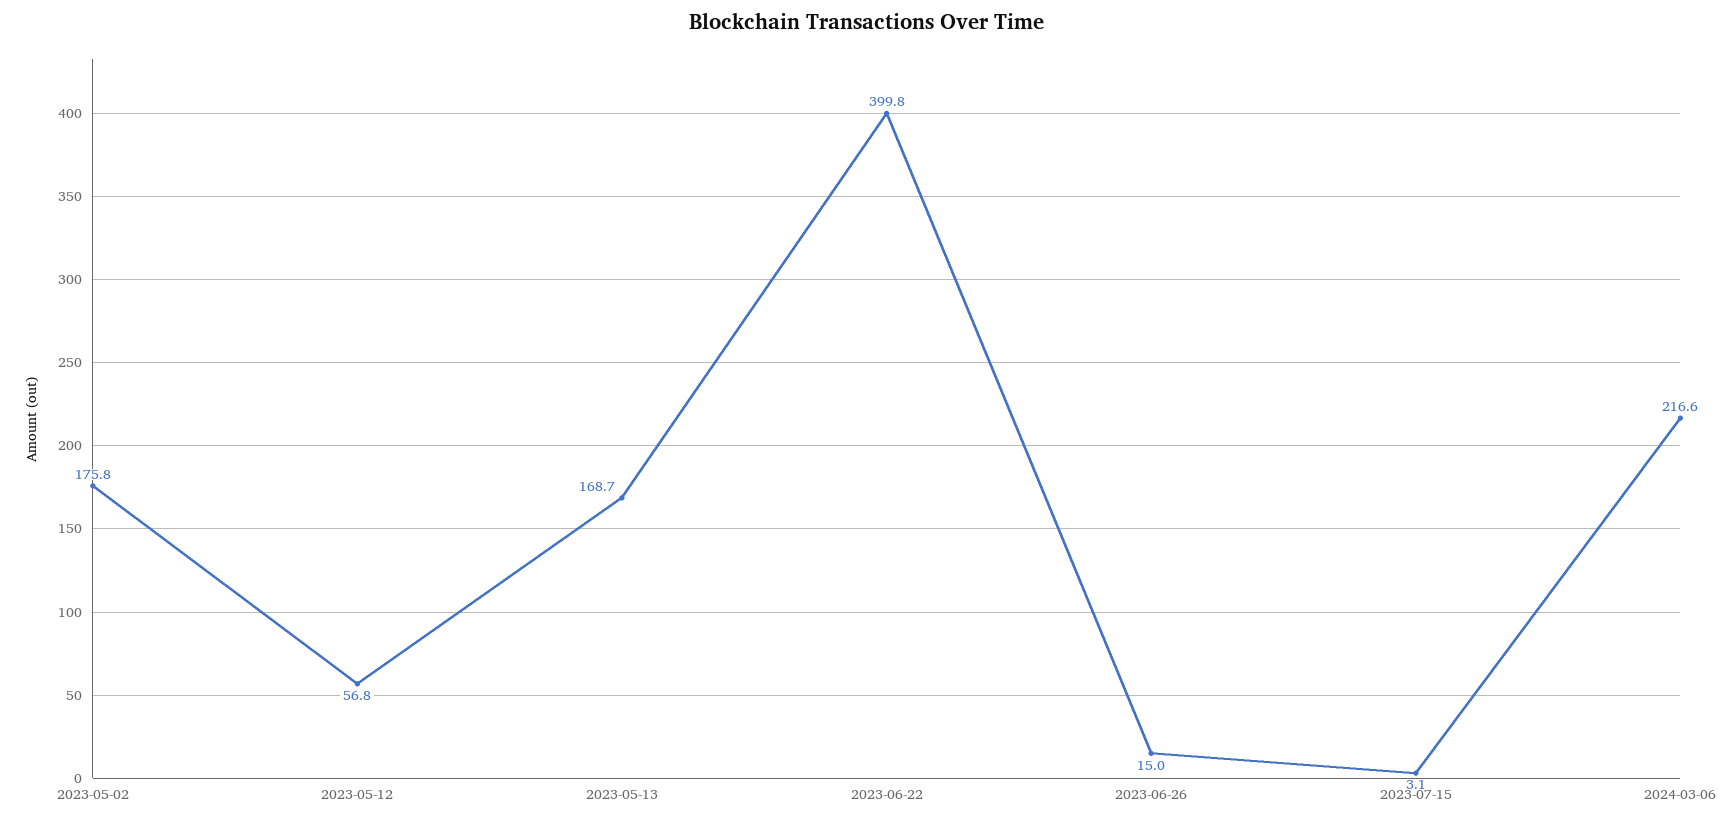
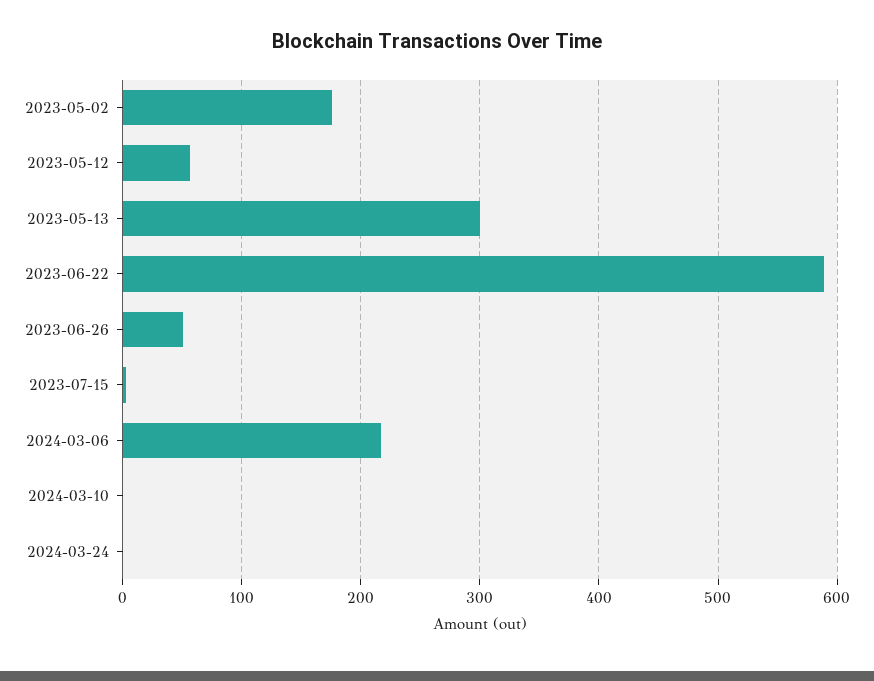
2023-05-13: 168.7 -> 300
2023-06-22: 399.8 -> 590
2023-06-26: 15 -> 50
2024-03-10: none -> 0
2024-03-24: none -> 0

